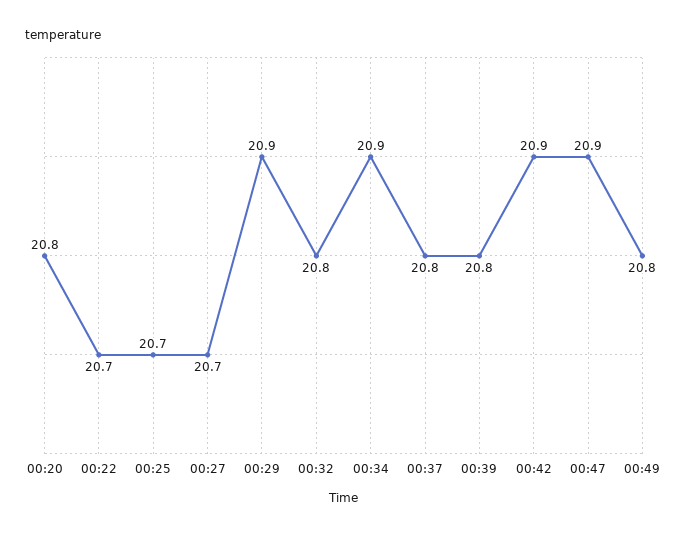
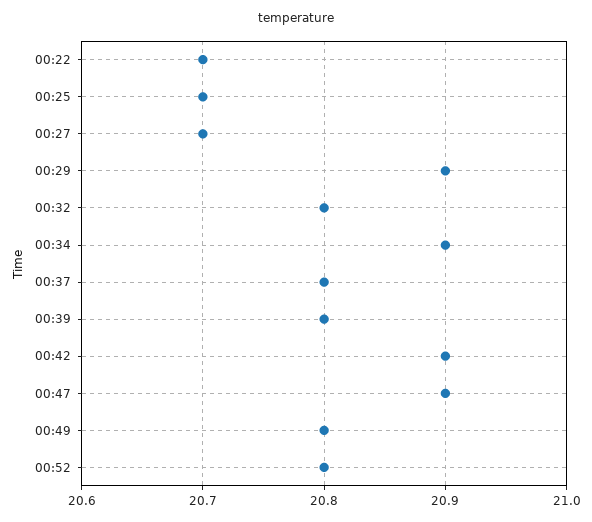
00:20: 20.8 -> none
00:52: none -> 20.8

